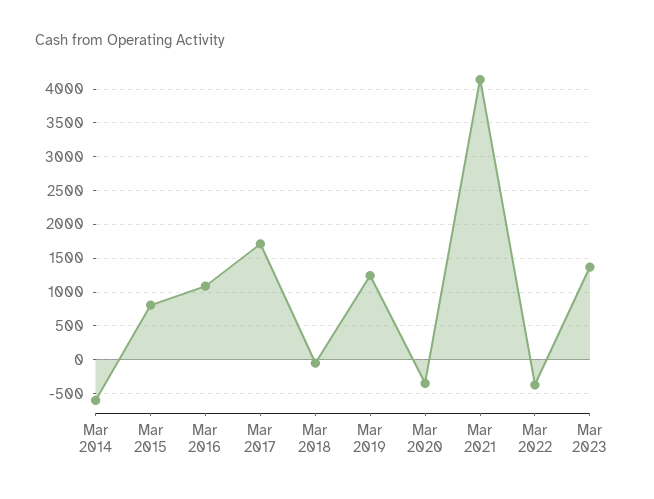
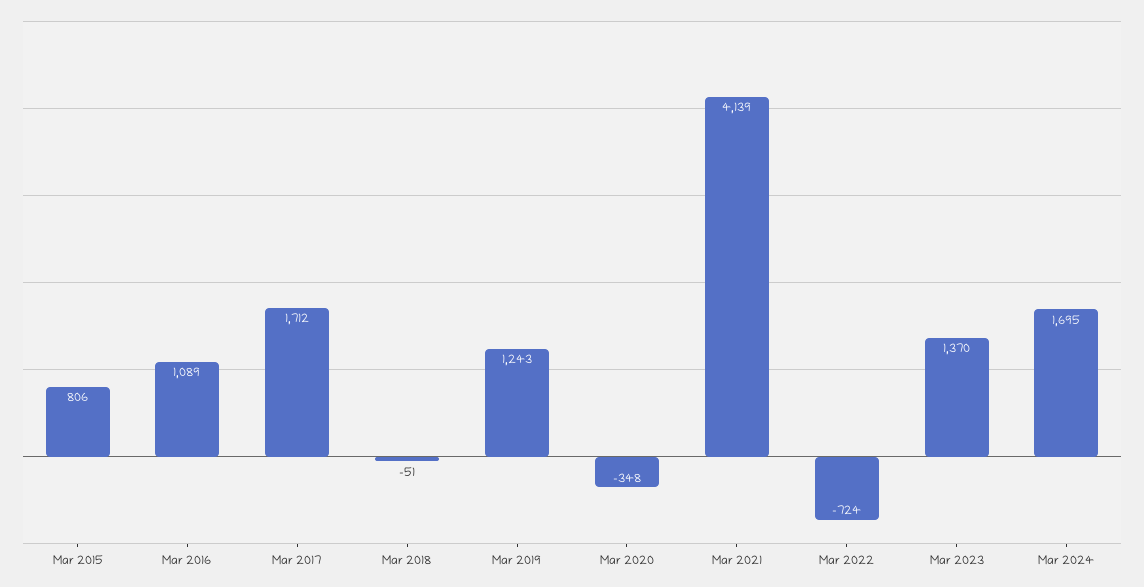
Mar 2014: -600 -> none
Mar 2022: -400 -> -724
Mar 2024: none -> 1695

